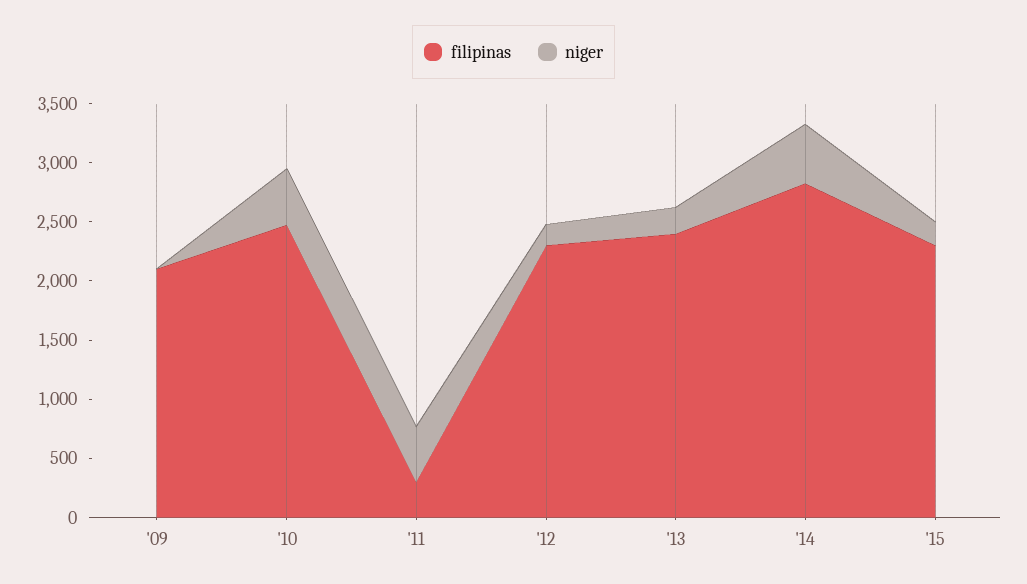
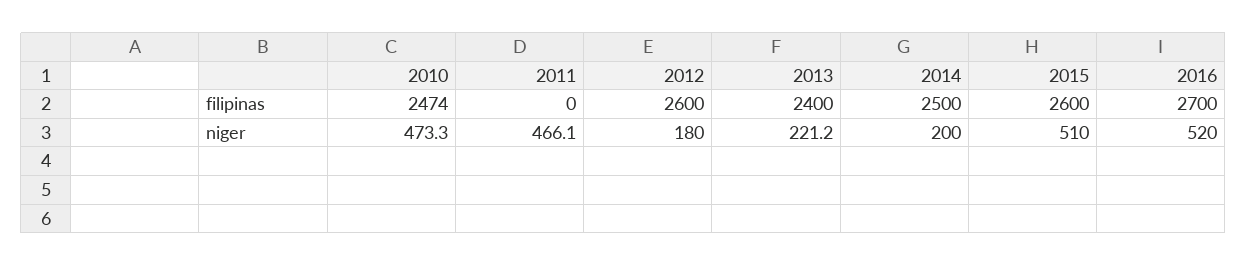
filipinas, '09: 2100 -> none
niger, '09: 0 -> none
filipinas, '11: 300 -> 0
filipinas, '12: 2300 -> 2600
filipinas, '14: 2800 -> 2500
niger, '14: 500 -> 200
filipinas, '15: 2300 -> 2600
niger, '15: 200 -> 510
filipinas, 2016: none -> 2700
niger, 2016: none -> 520

